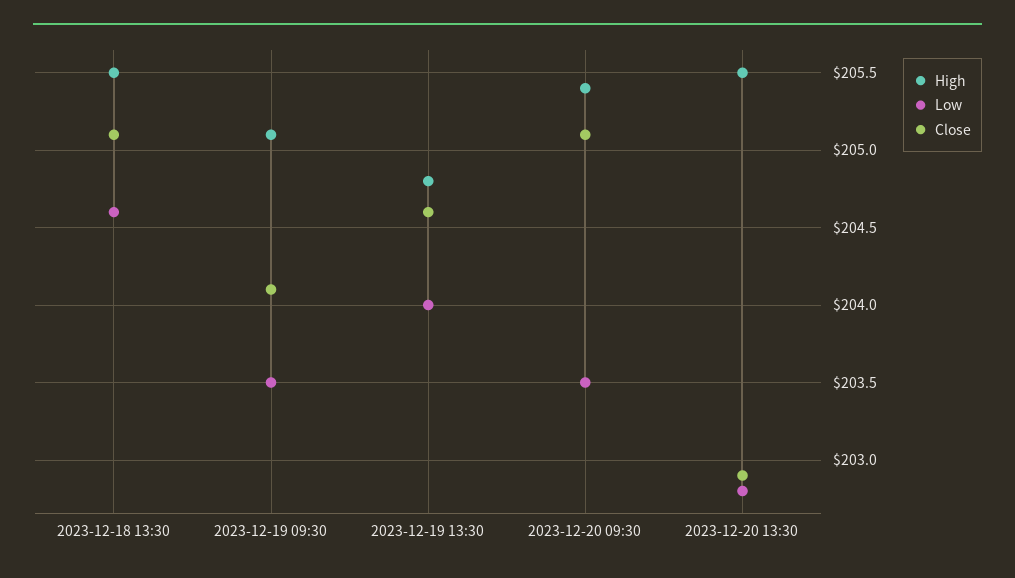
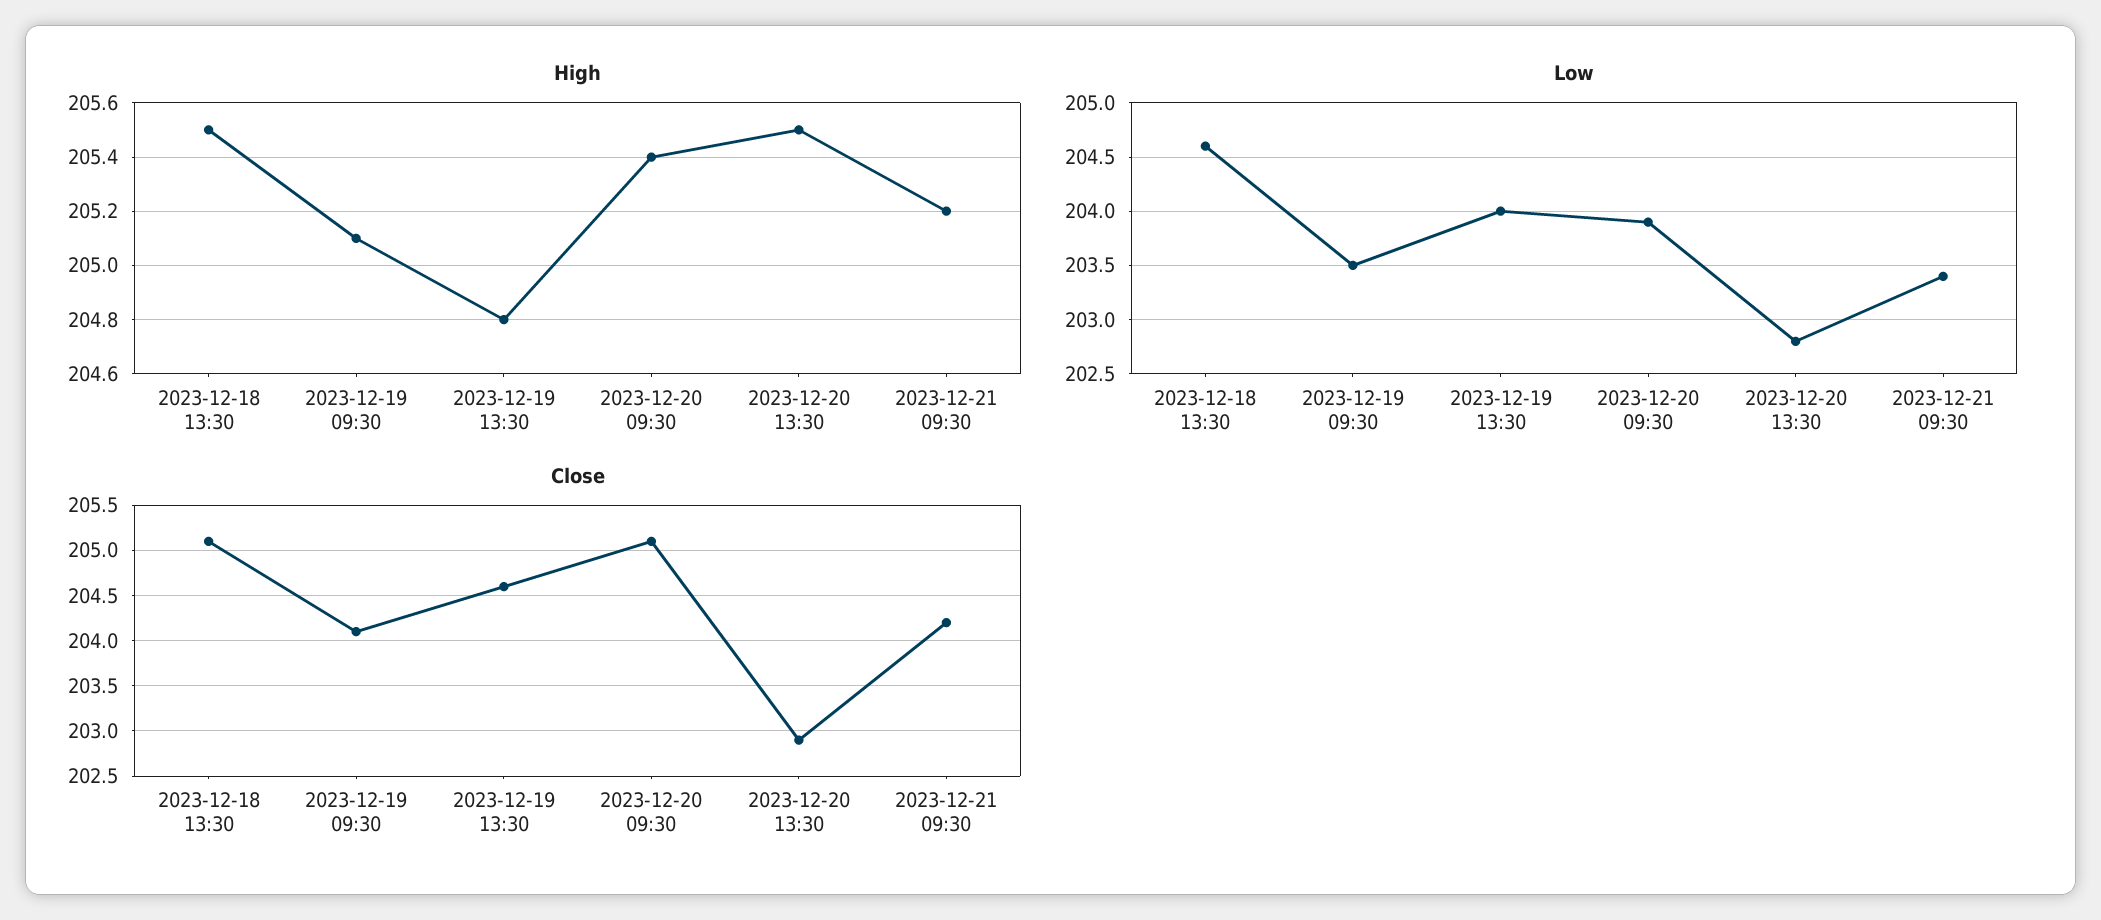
Low, 2023-12-20 09:30: 203.5 -> 203.9
High, 2023-12-21 09:30: none -> 205.2
Low, 2023-12-21 09:30: none -> 203.4
Close, 2023-12-21 09:30: none -> 204.2

